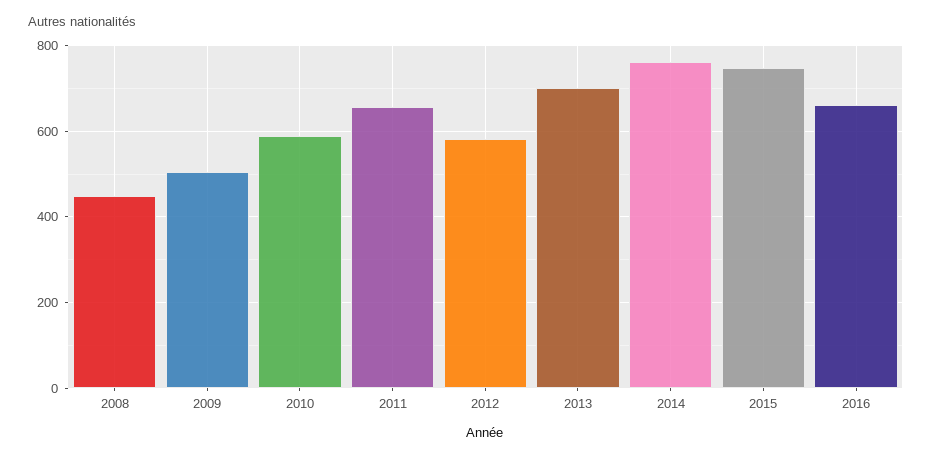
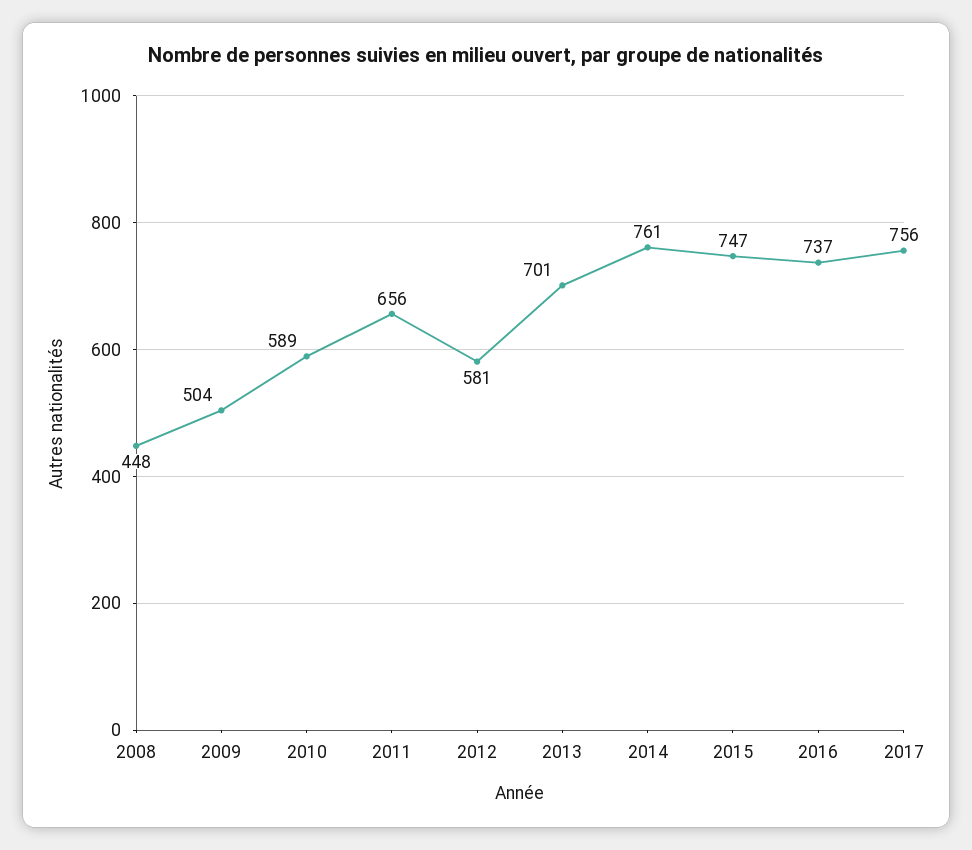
2016: 660 -> 737
2017: none -> 756

